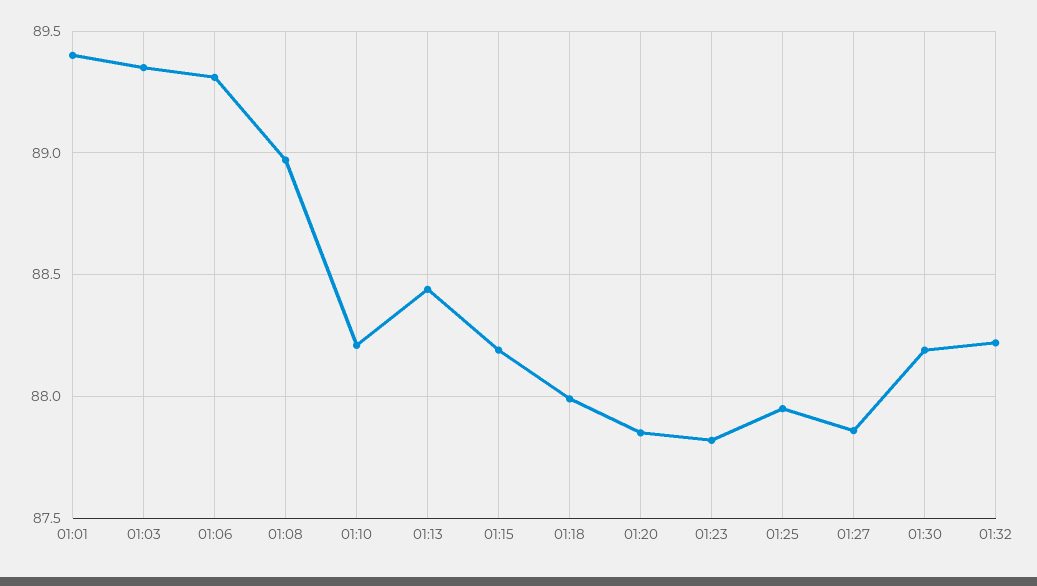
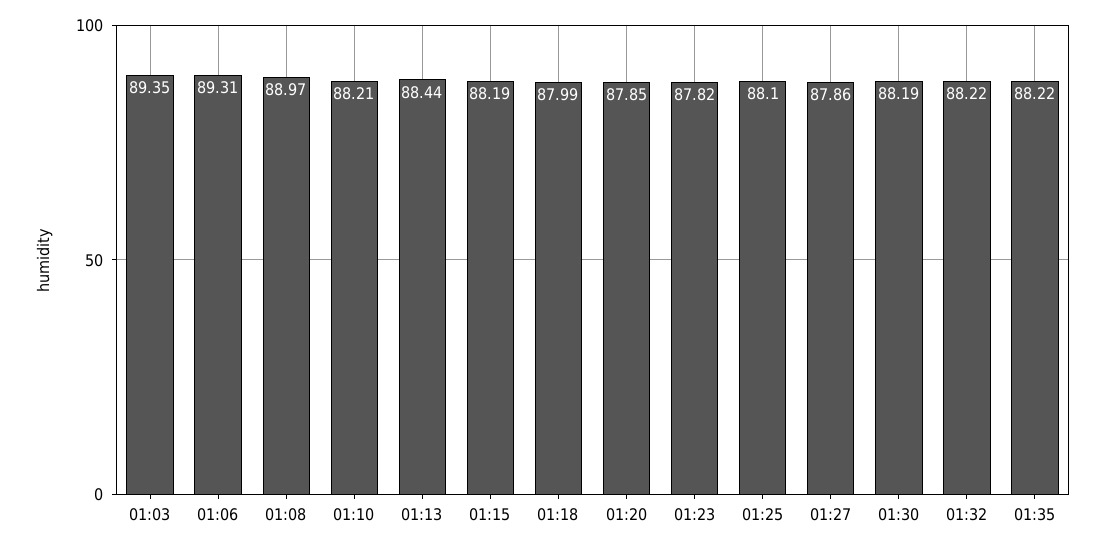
01:01: 89.4 -> none
01:25: 87.95 -> 88.1
01:35: none -> 88.22

